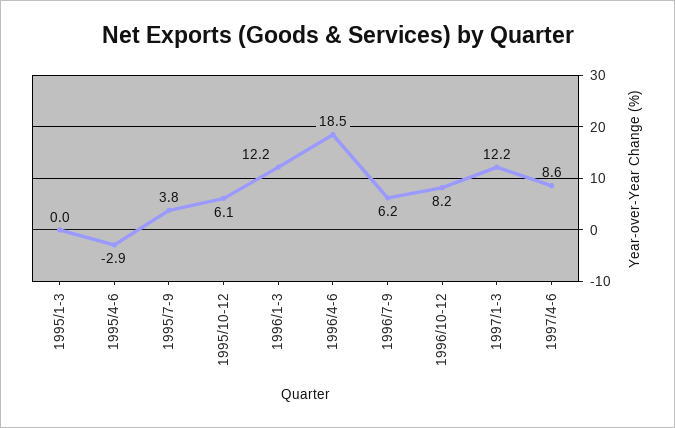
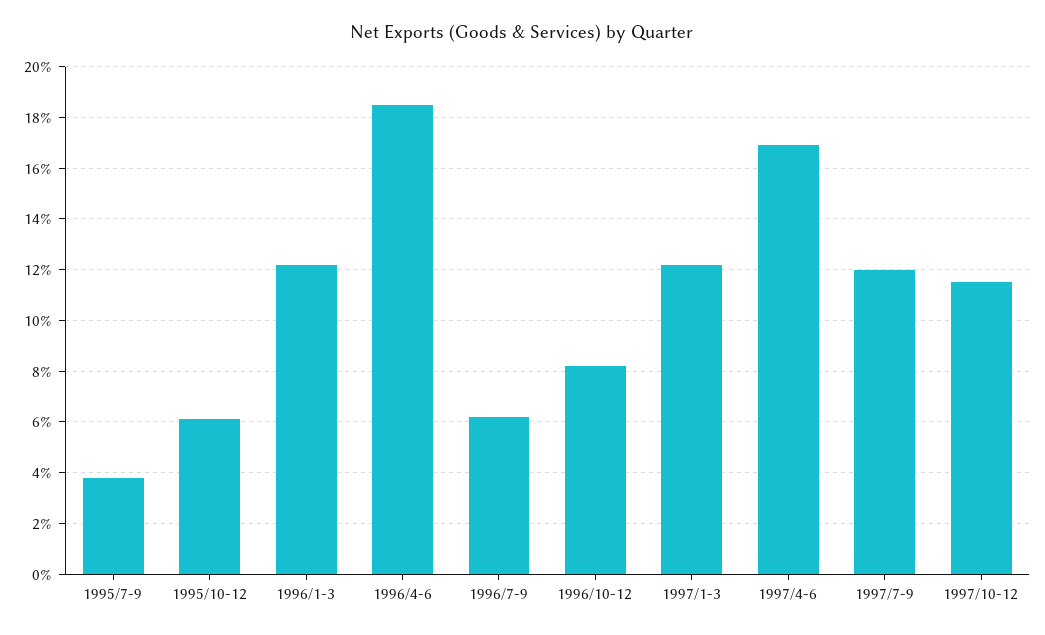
1995/1-3: 0 -> none
1995/4-6: -2.9 -> none
1997/4-6: 8.6 -> 17
1997/7-9: none -> 12
1997/10-12: none -> 11.5

